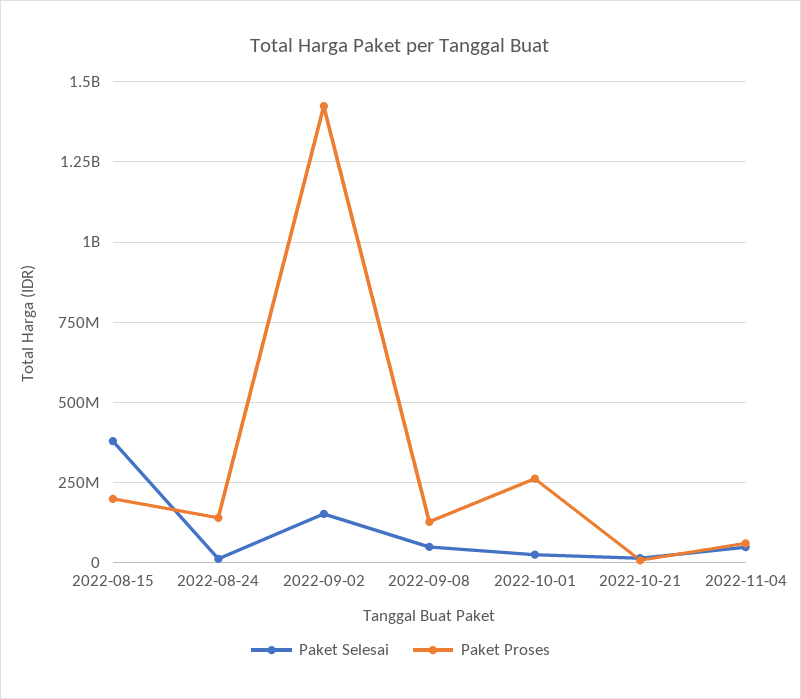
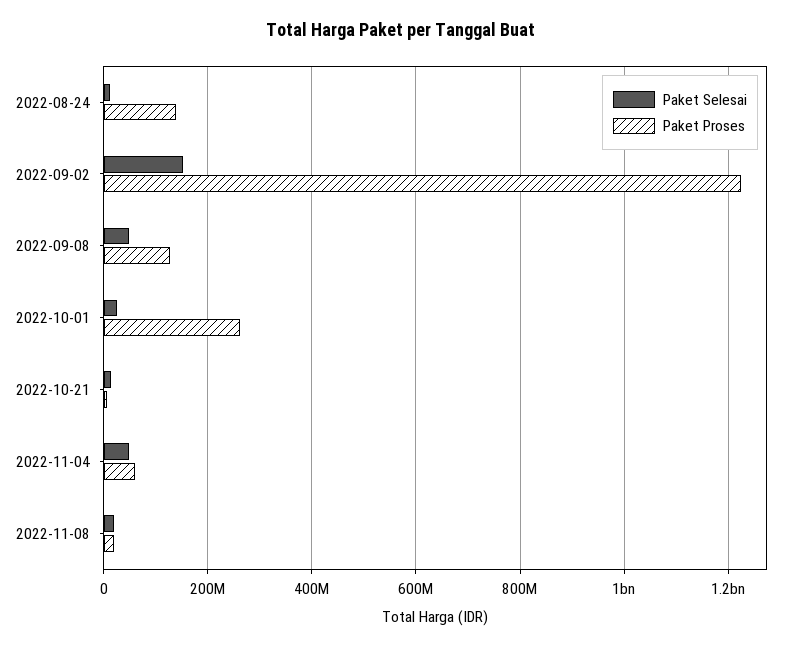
Paket Selesai, 2022-08-15: 375000000 -> none
Paket Proses, 2022-08-15: 200000000 -> none
Paket Proses, 2022-09-02: 1425000000 -> 1220000000
Paket Selesai, 2022-11-08: none -> 20000000
Paket Proses, 2022-11-08: none -> 20000000

